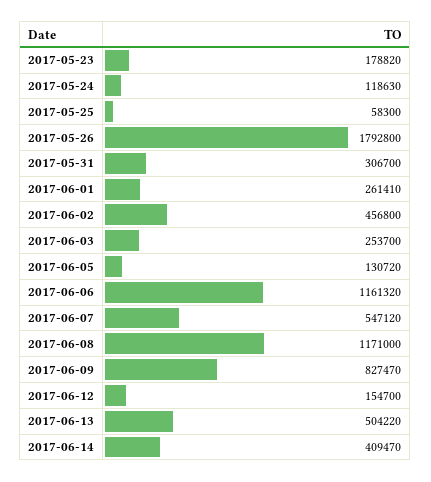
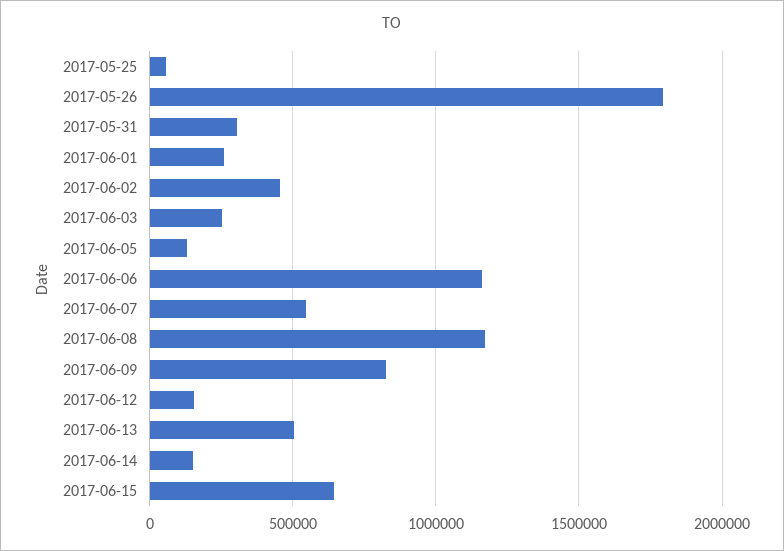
2017-05-23: 178820 -> none
2017-05-24: 118630 -> none
2017-06-14: 409470 -> 150000
2017-06-15: none -> 650000

